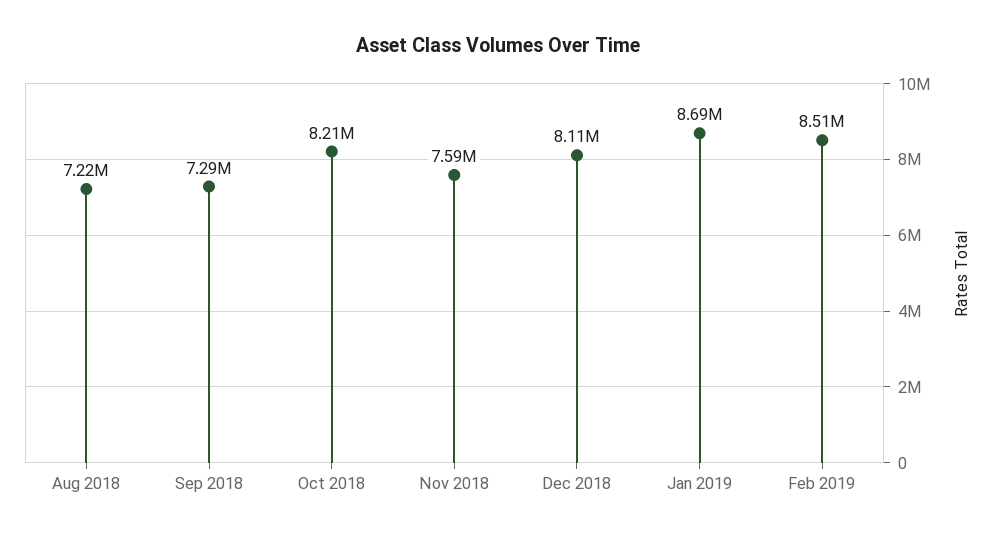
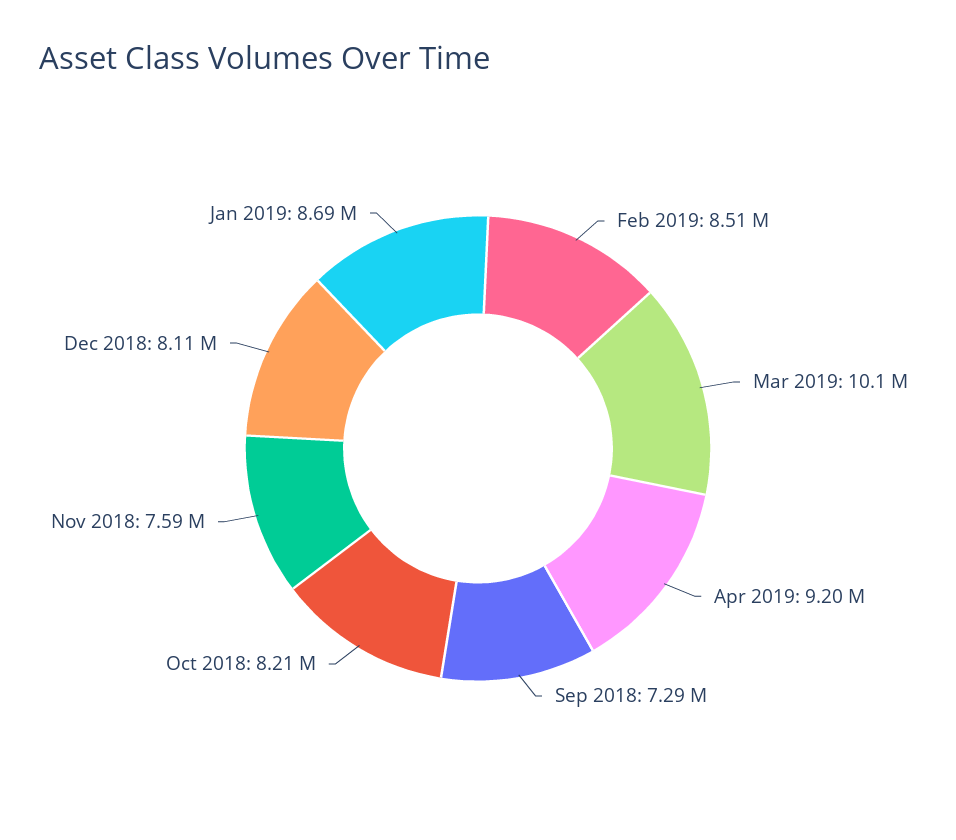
Aug 2018: 7220000 -> none
Mar 2019: none -> 10100000
Apr 2019: none -> 9200000

